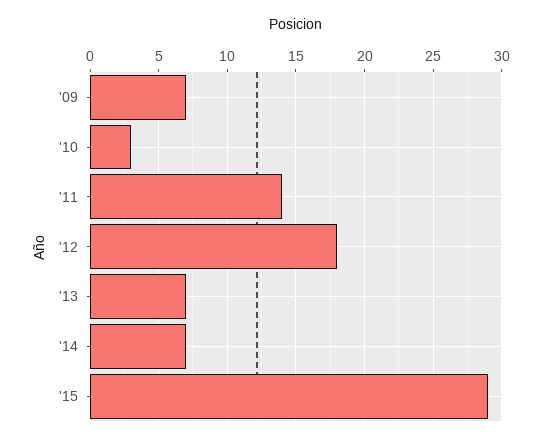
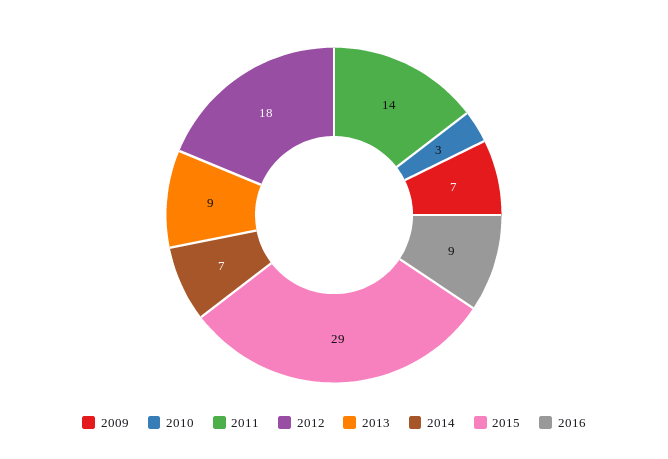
'13: 7 -> 9
2016: none -> 9

